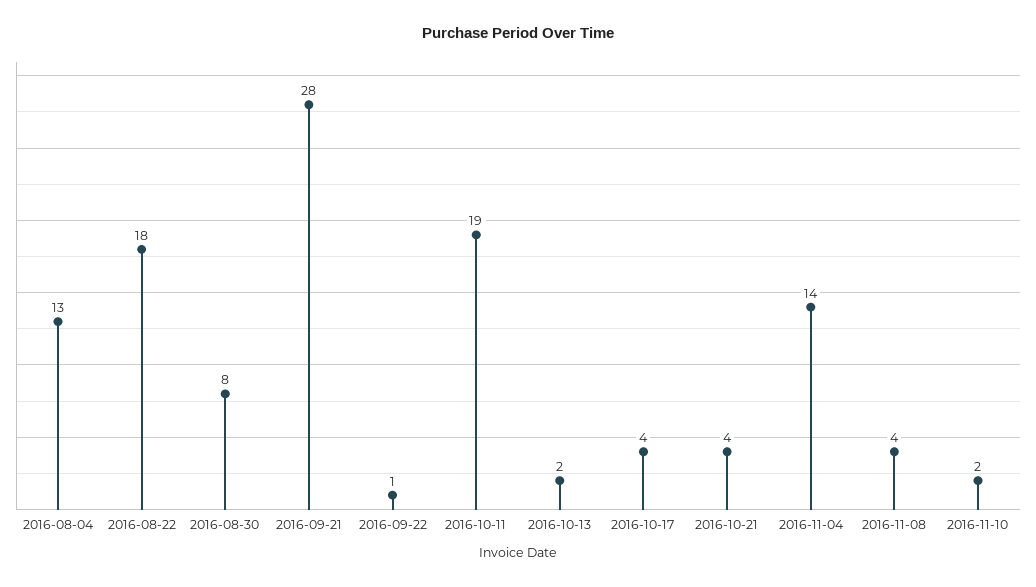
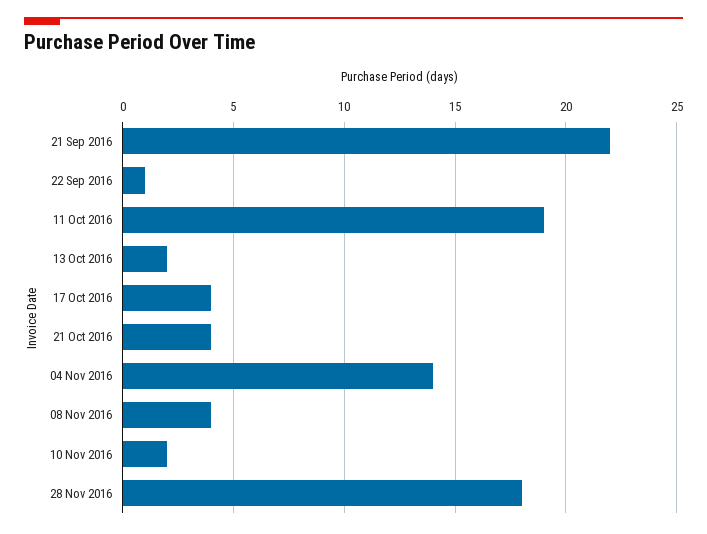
2016-08-04: 13 -> none
2016-08-22: 18 -> none
2016-08-30: 8 -> none
2016-09-21: 28 -> 22
28 Nov 2016: none -> 18

